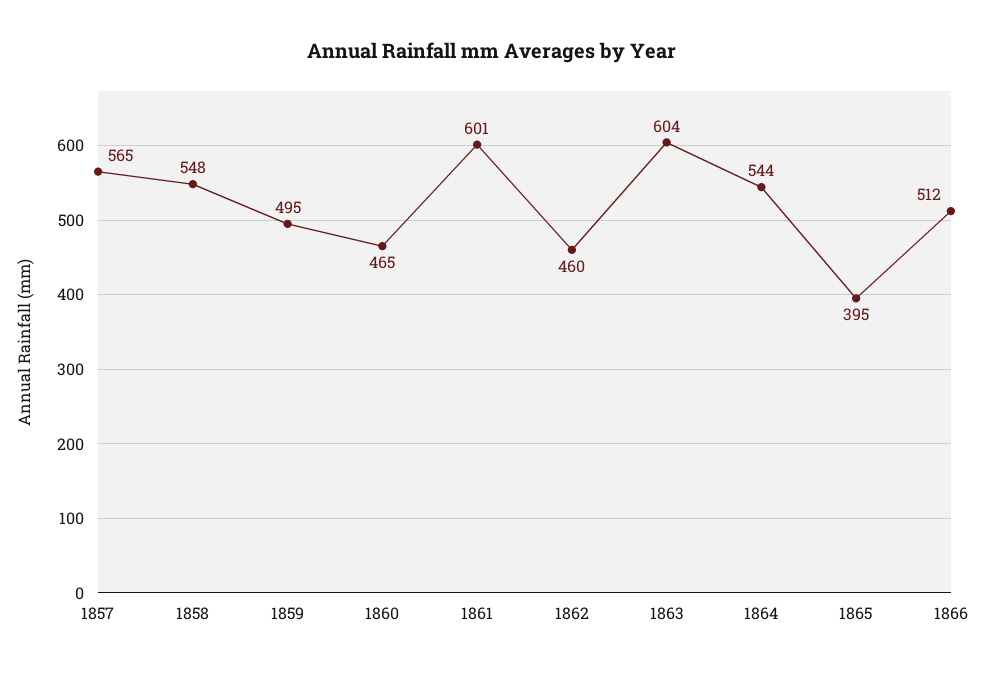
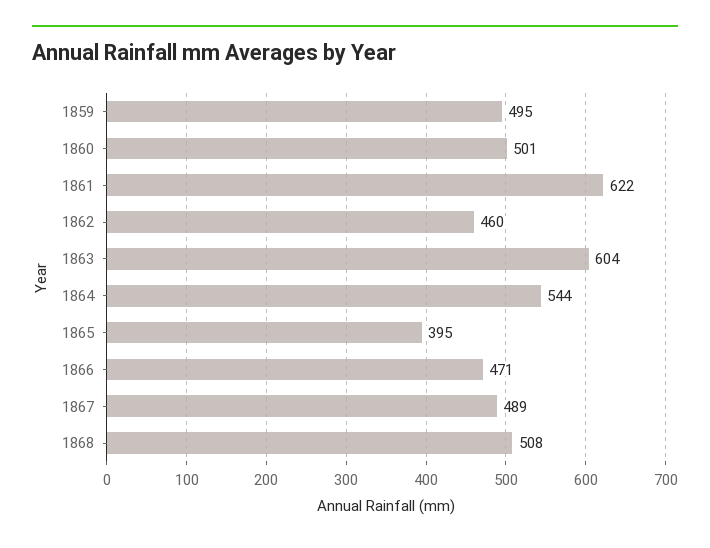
1857: 565 -> none
1858: 548 -> none
1860: 465 -> 501
1861: 601 -> 622
1866: 512 -> 471
1867: none -> 489
1868: none -> 508

